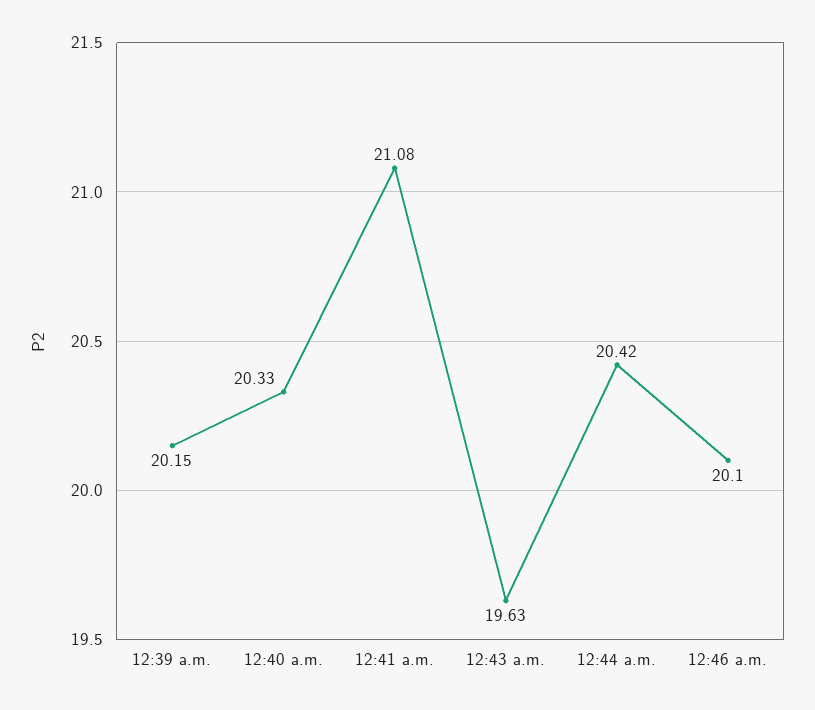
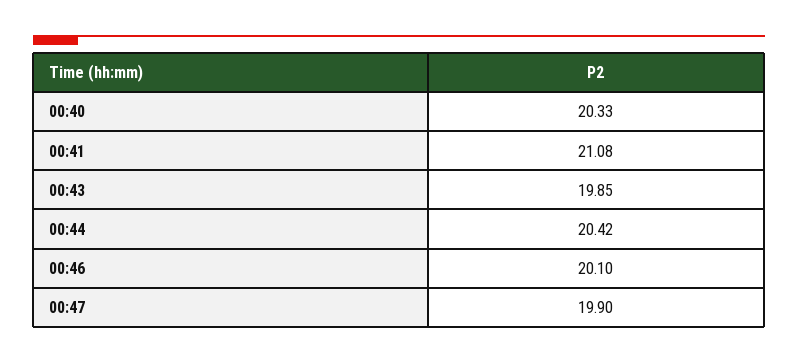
12:39 a.m.: 20.15 -> none
12:43 a.m.: 19.63 -> 19.85
00:47: none -> 19.9

